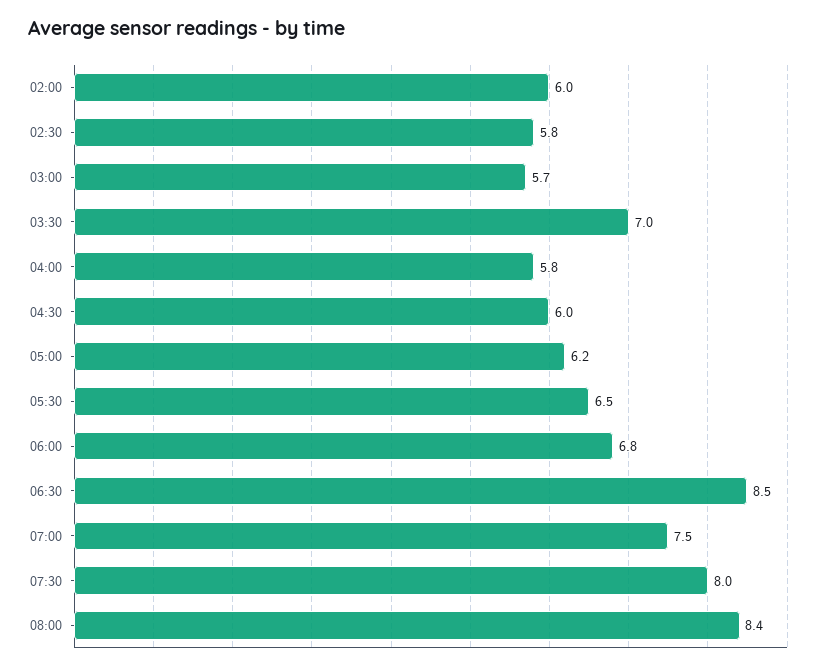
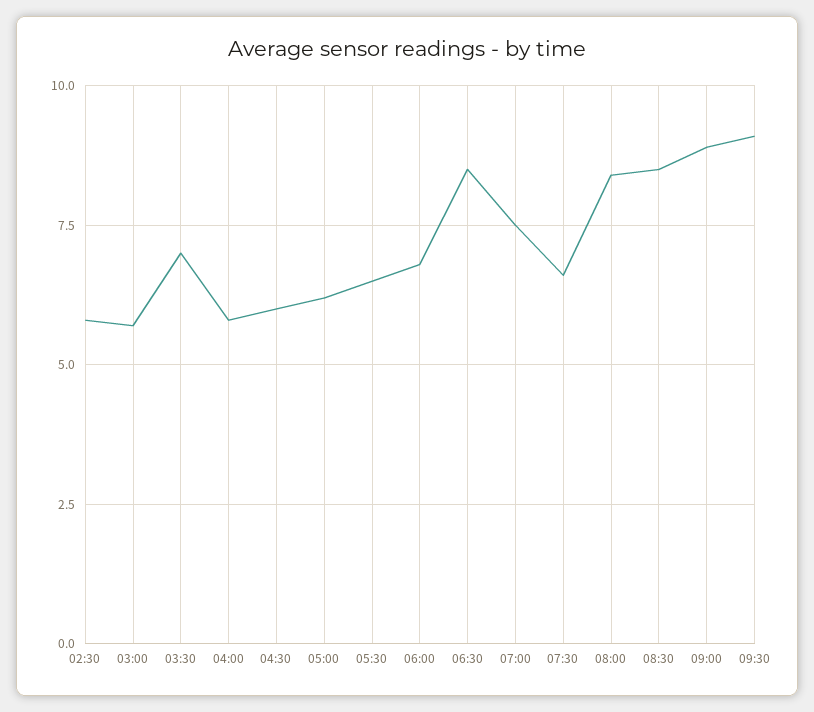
02:00: 6 -> none
07:30: 8 -> 6.5
08:30: none -> 8.5
09:00: none -> 9
09:30: none -> 9

